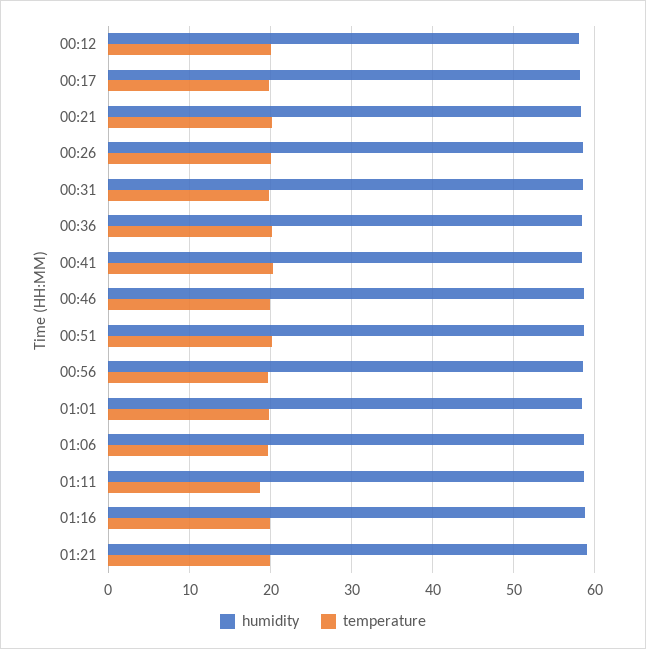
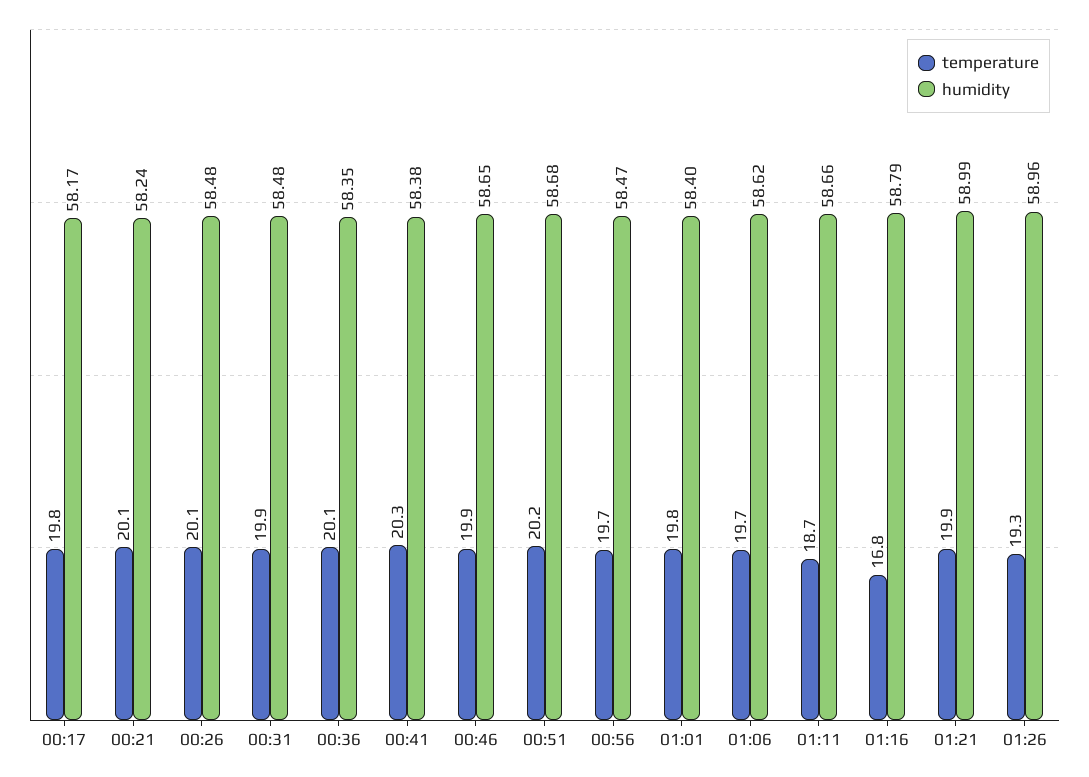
humidity, 00:12: 58 -> none
temperature, 00:12: 20 -> none
temperature, 01:16: 20 -> 16.8
temperature, 01:26: none -> 19.3
humidity, 01:26: none -> 58.96

